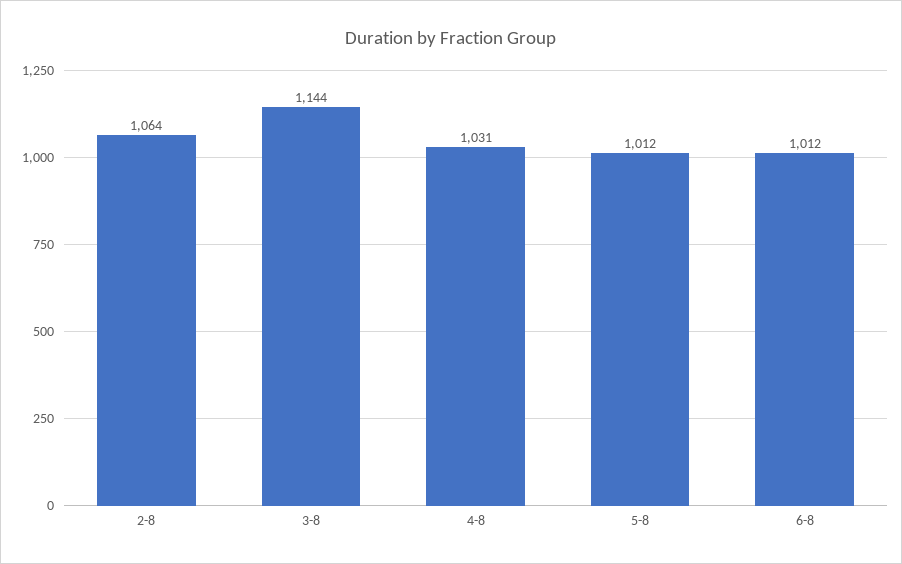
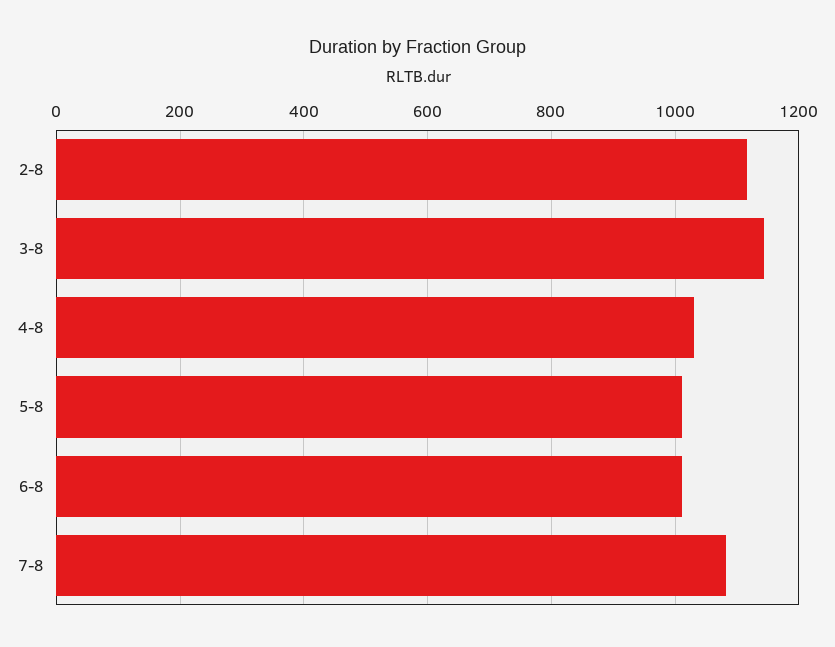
2-8: 1064 -> 1120
7-8: none -> 1080

